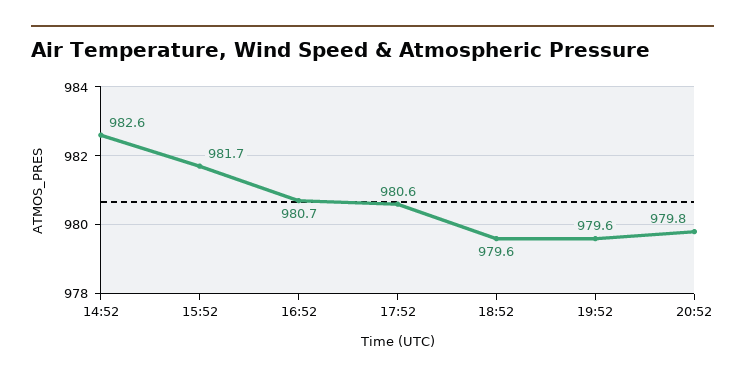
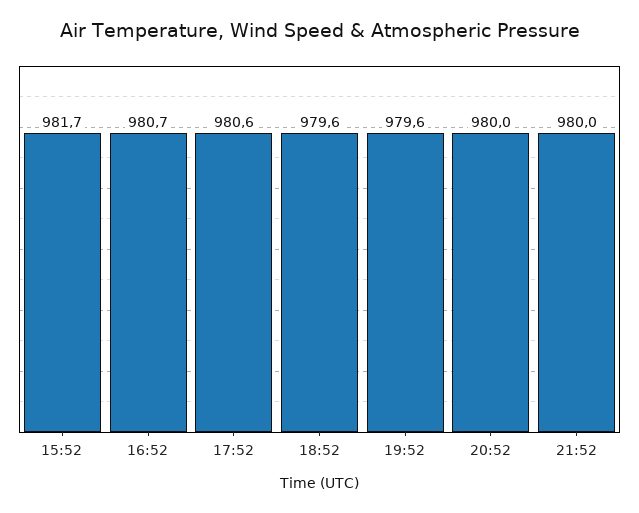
14:52: 982.6 -> none
20:52: 979.8 -> 980
21:52: none -> 980

